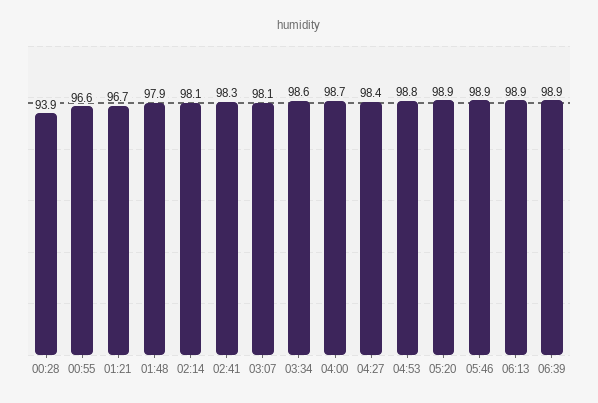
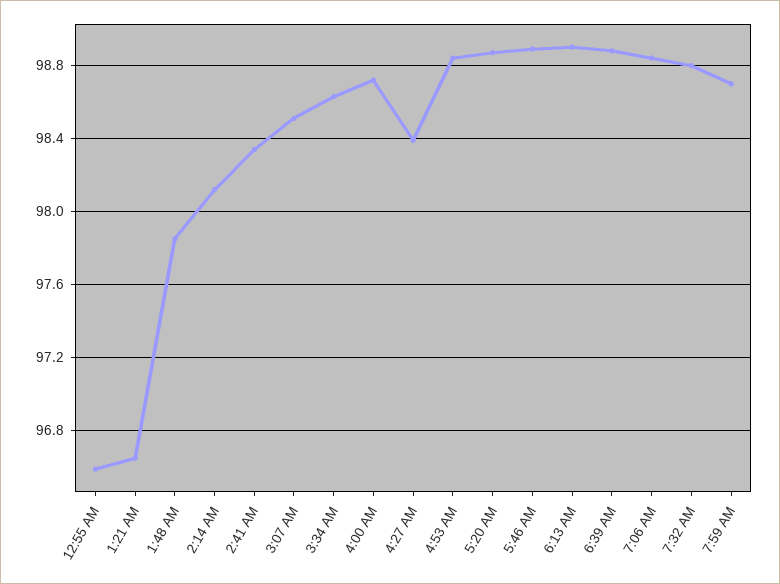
00:28: 93.9 -> none
03:07: 98.1 -> 98.5
7:06 AM: none -> 98.85
7:32 AM: none -> 98.8
7:59 AM: none -> 98.7

